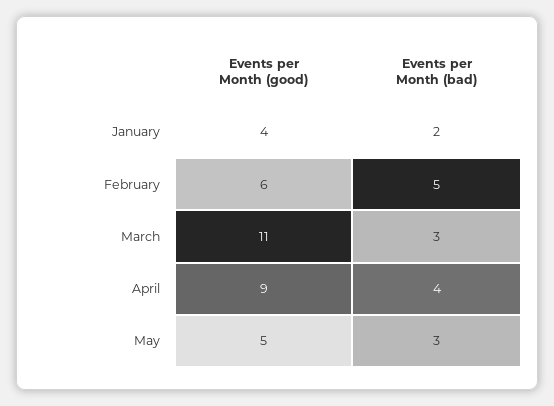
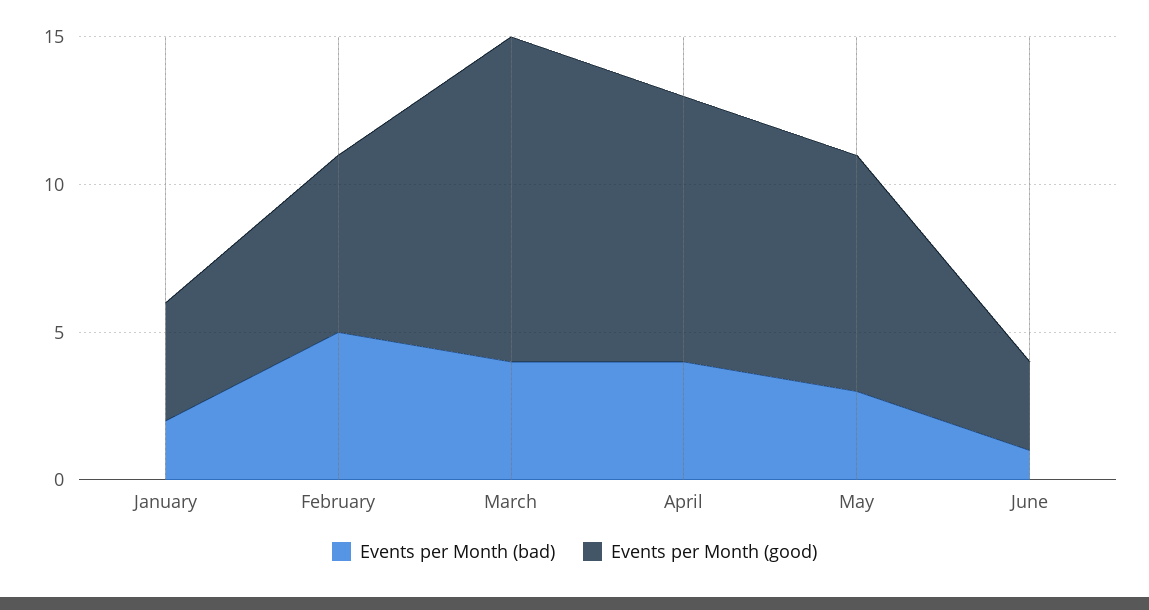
Events per Month (bad), March: 3 -> 4
Events per Month (good), May: 5 -> 8
Events per Month (bad), June: none -> 1
Events per Month (good), June: none -> 3

